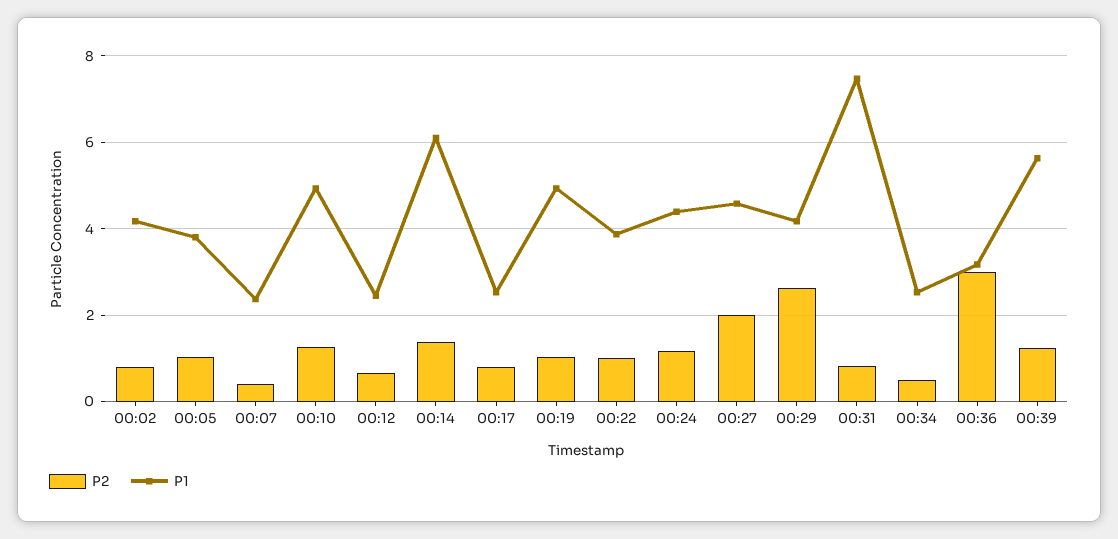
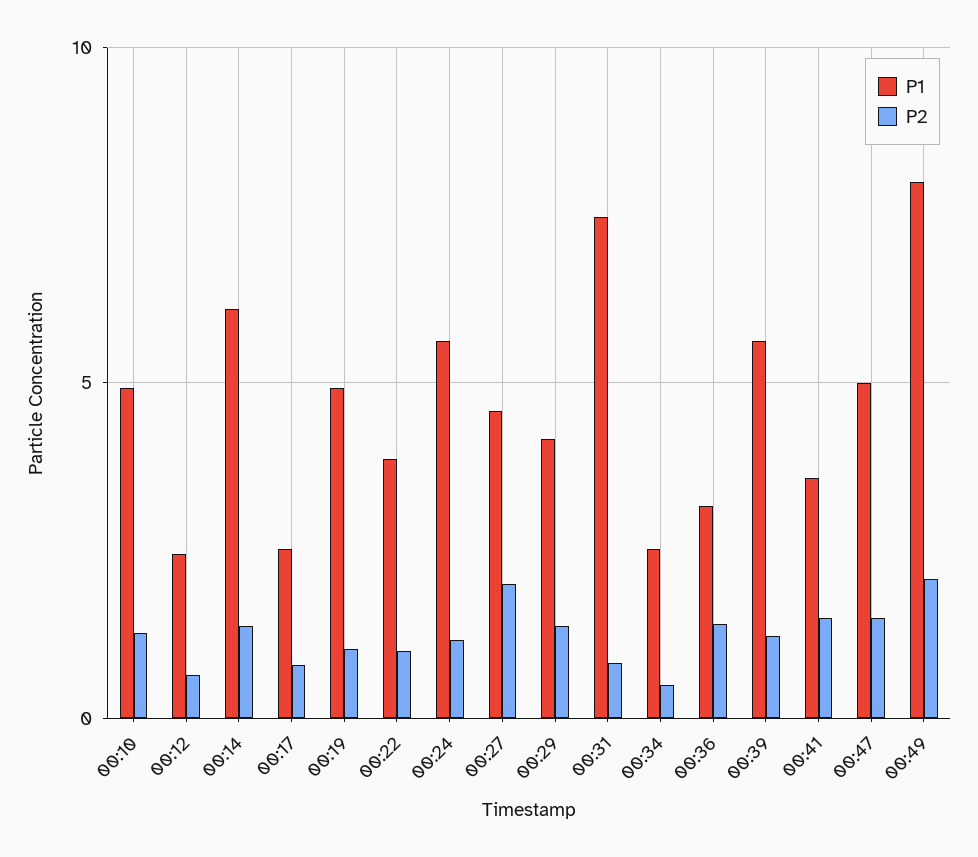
P2, 00:02: 0.8 -> none
P1, 00:02: 4.2 -> none
P2, 00:05: 1 -> none
P1, 00:05: 3.8 -> none
P2, 00:07: 0.4 -> none
P1, 00:07: 2.4 -> none
P1, 00:24: 4.4 -> 5.5
P2, 00:29: 2.6 -> 1.5
P2, 00:36: 3 -> 1.5
P1, 00:41: none -> 3.5
P2, 00:41: none -> 1.5
P1, 00:47: none -> 5
P2, 00:47: none -> 1.5
P1, 00:49: none -> 8
P2, 00:49: none -> 2

